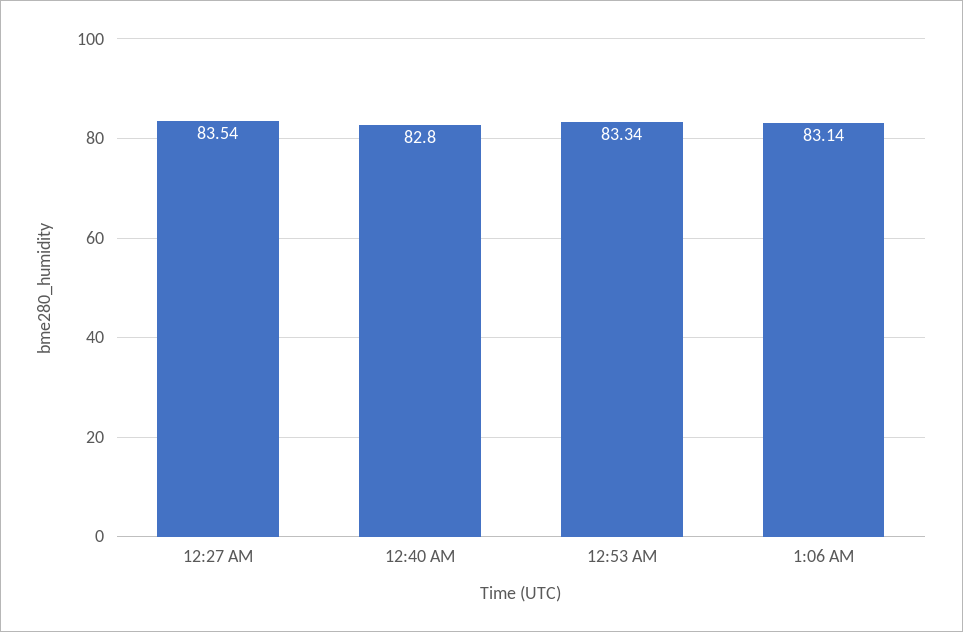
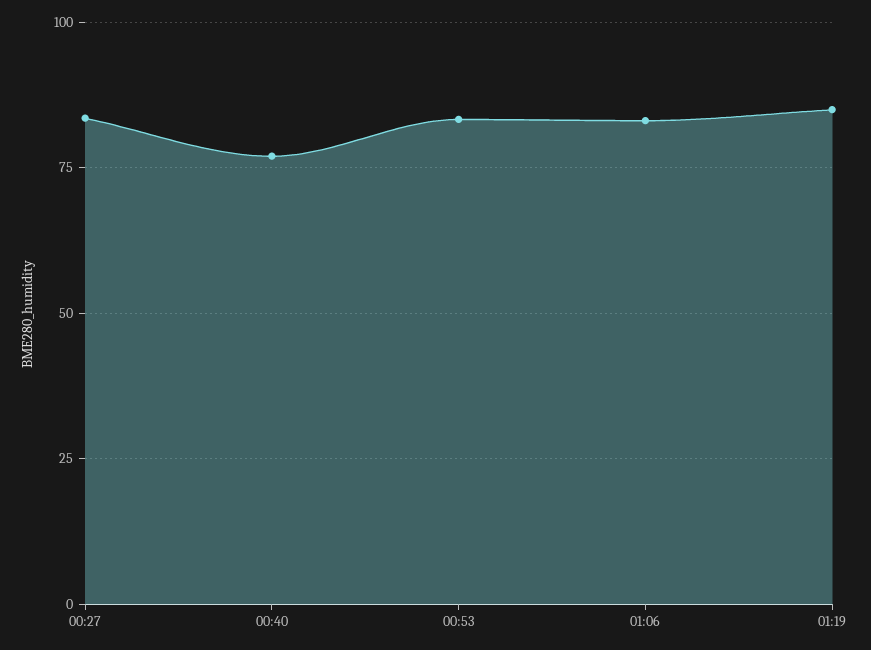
12:40 AM: 82.8 -> 77.5
01:19: none -> 85

